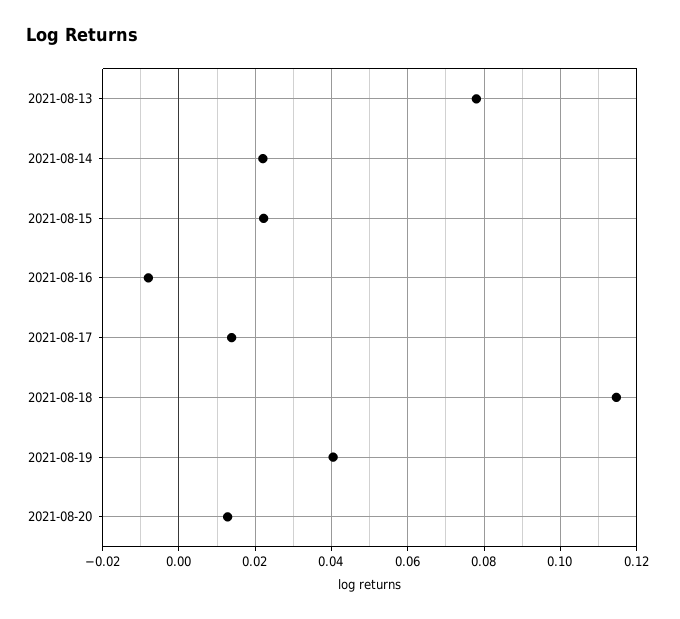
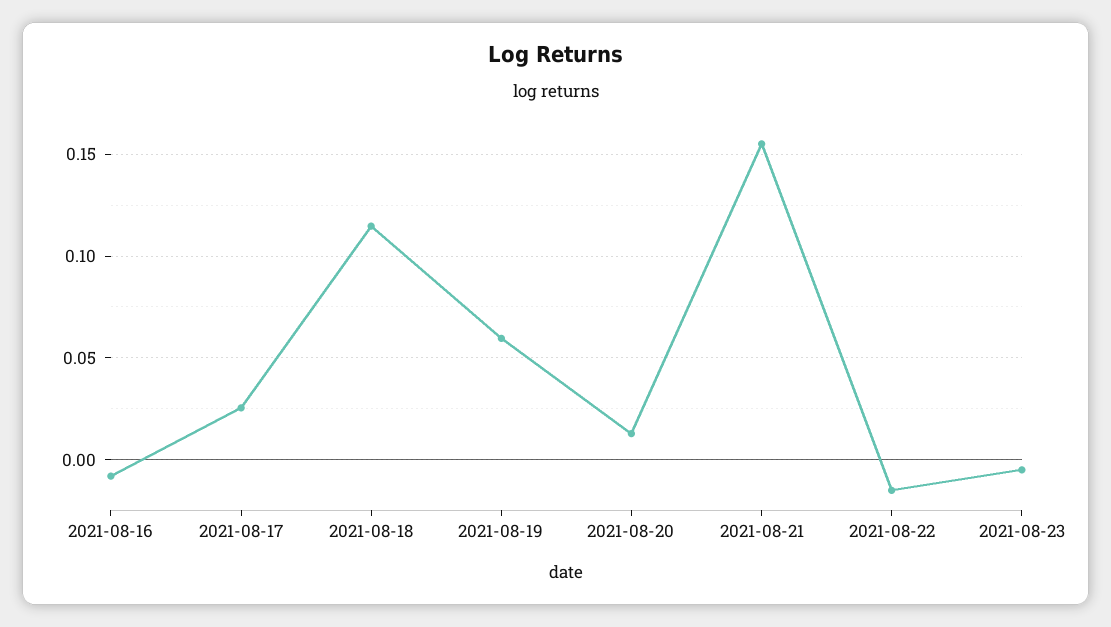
2021-08-13: 0.078 -> none
2021-08-14: 0.022 -> none
2021-08-15: 0.022 -> none
2021-08-17: 0.014 -> 0.025
2021-08-19: 0.04 -> 0.06
2021-08-21: none -> 0.155
2021-08-22: none -> -0.015
2021-08-23: none -> -0.005

